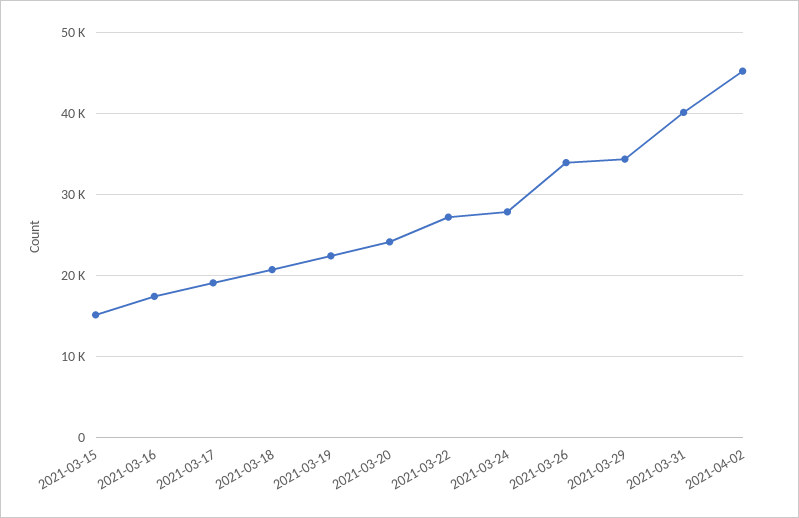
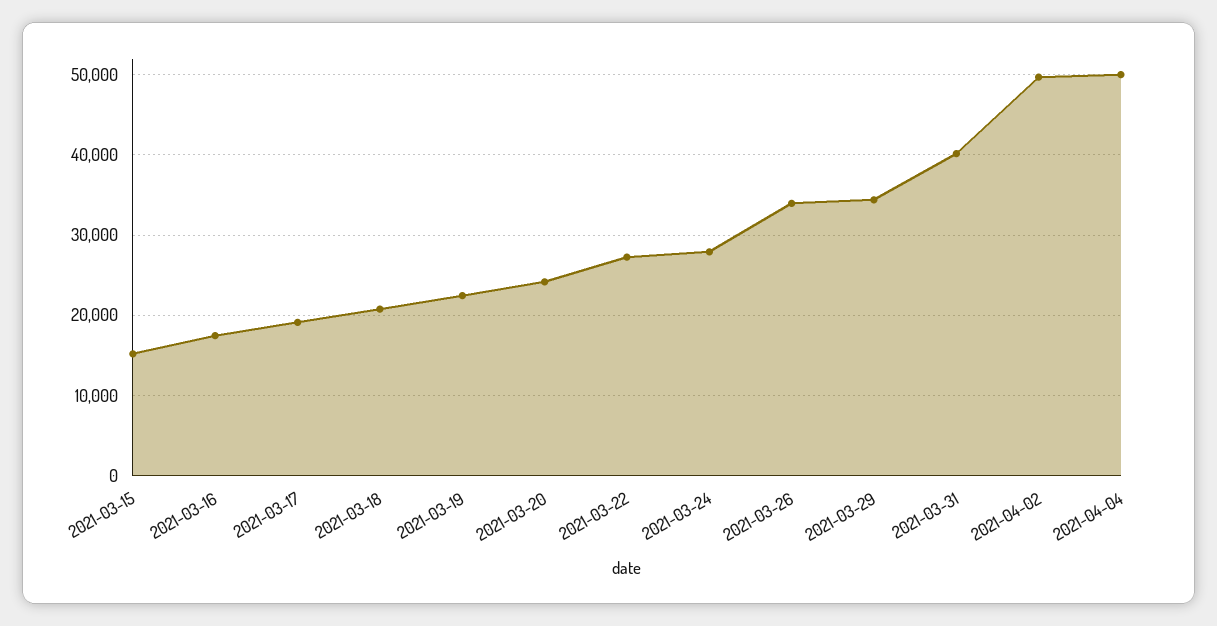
2021-04-02: 45000 -> 50000
2021-04-04: none -> 50000

